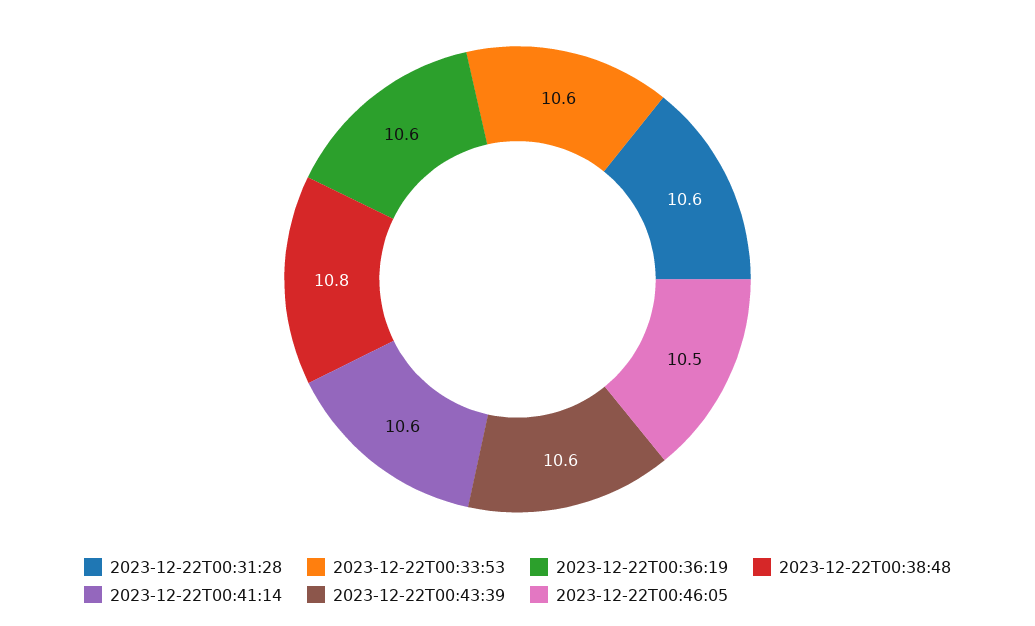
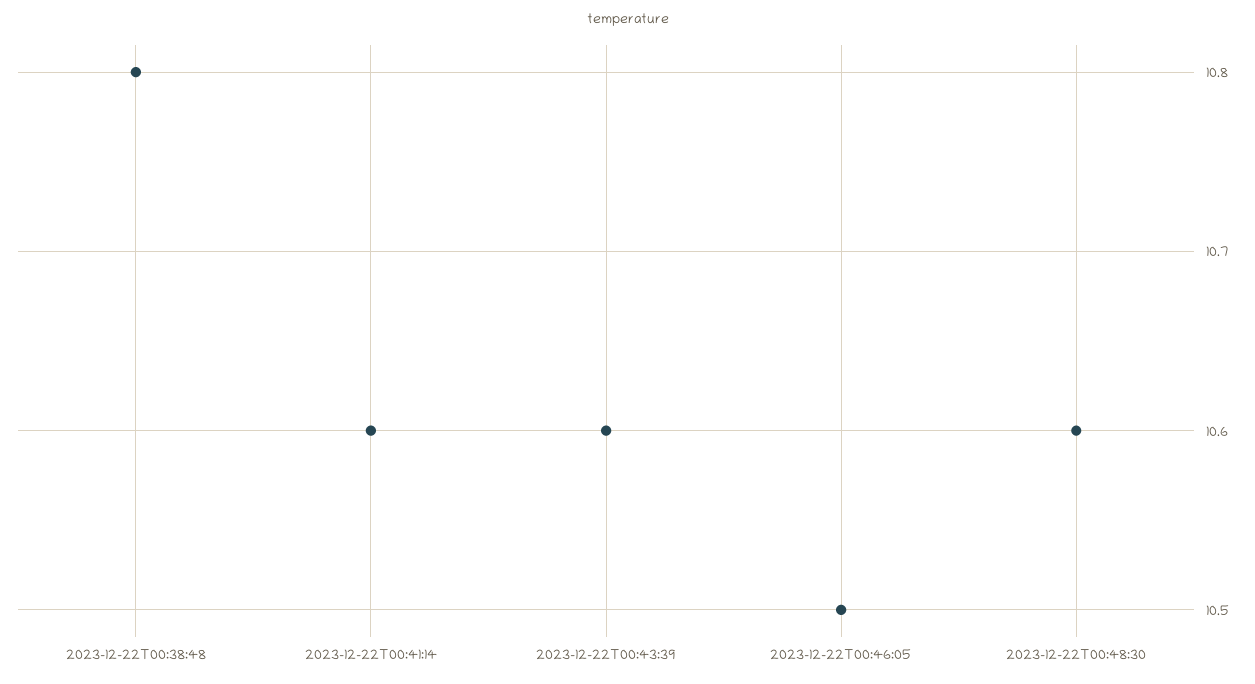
2023-12-22T00:31:28: 10.6 -> none
2023-12-22T00:33:53: 10.6 -> none
2023-12-22T00:36:19: 10.6 -> none
2023-12-22T00:48:30: none -> 10.6

